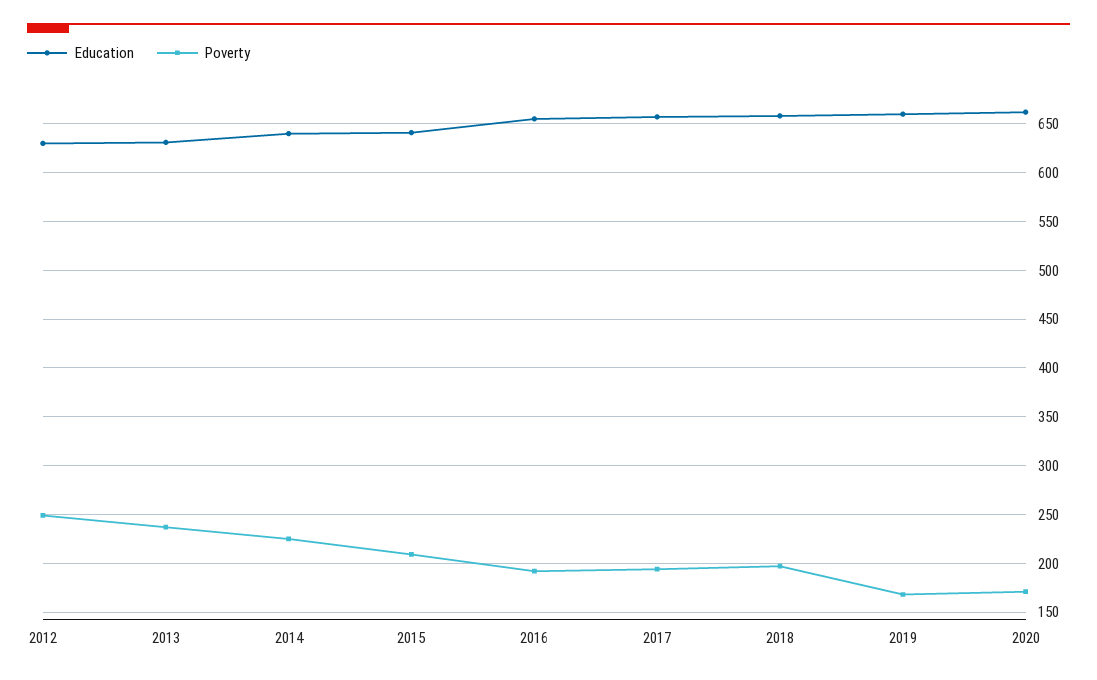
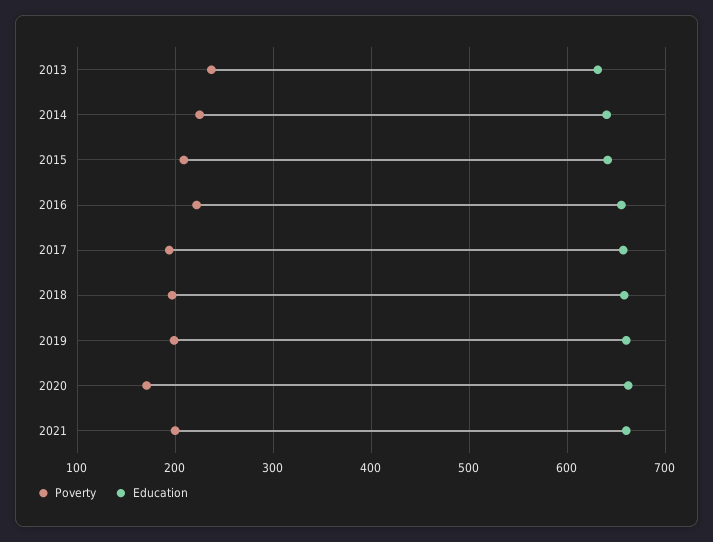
Education, 2012: 630 -> none
Poverty, 2012: 250 -> none
Poverty, 2016: 190 -> 220
Poverty, 2019: 170 -> 200
Poverty, 2021: none -> 200
Education, 2021: none -> 660

